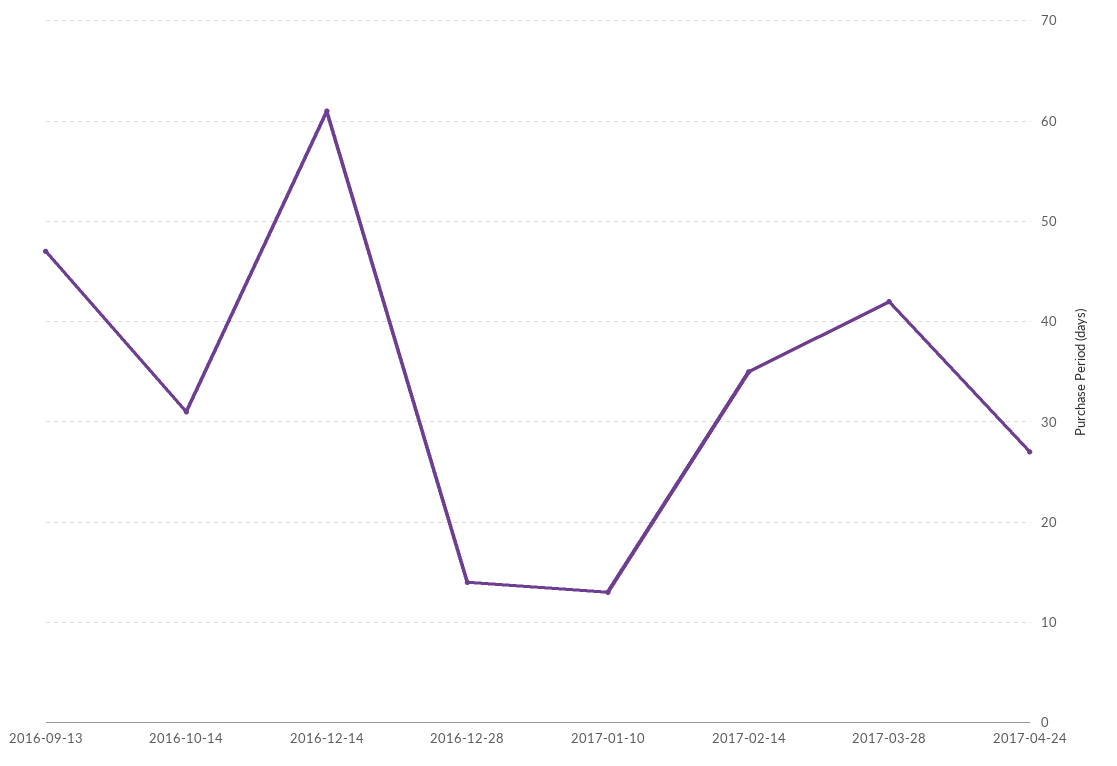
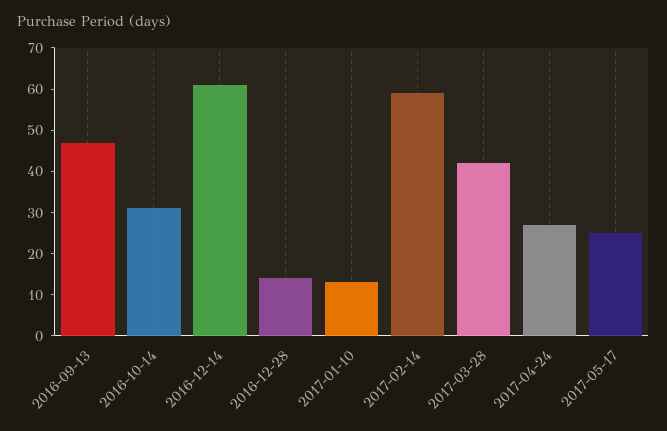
2017-02-14: 35 -> 60
2017-05-17: none -> 25

